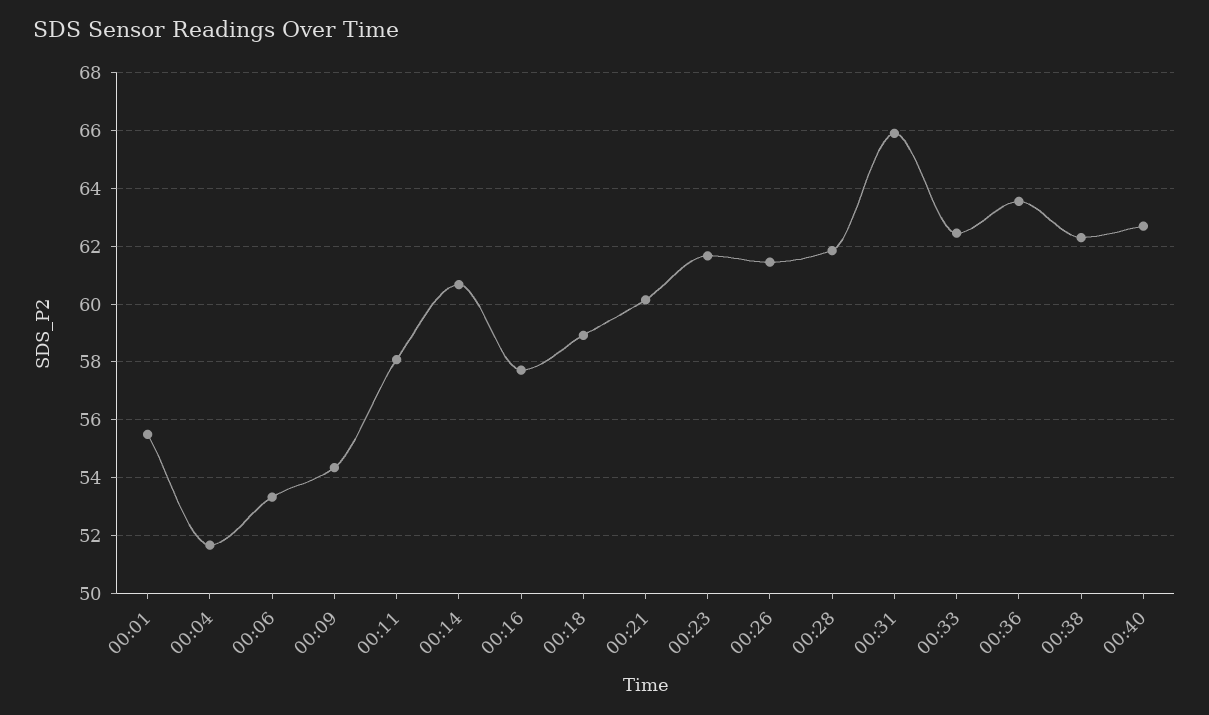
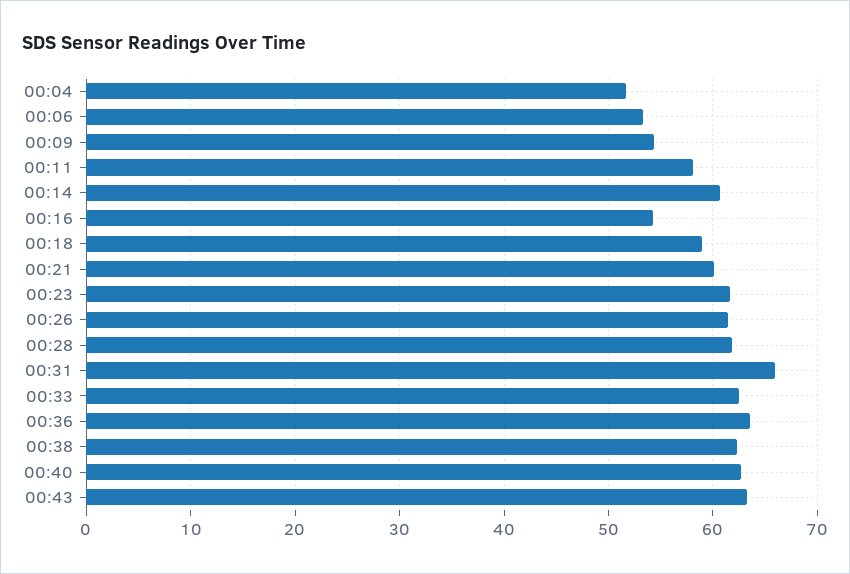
00:01: 55.5 -> none
00:16: 57.75 -> 54
00:43: none -> 63

